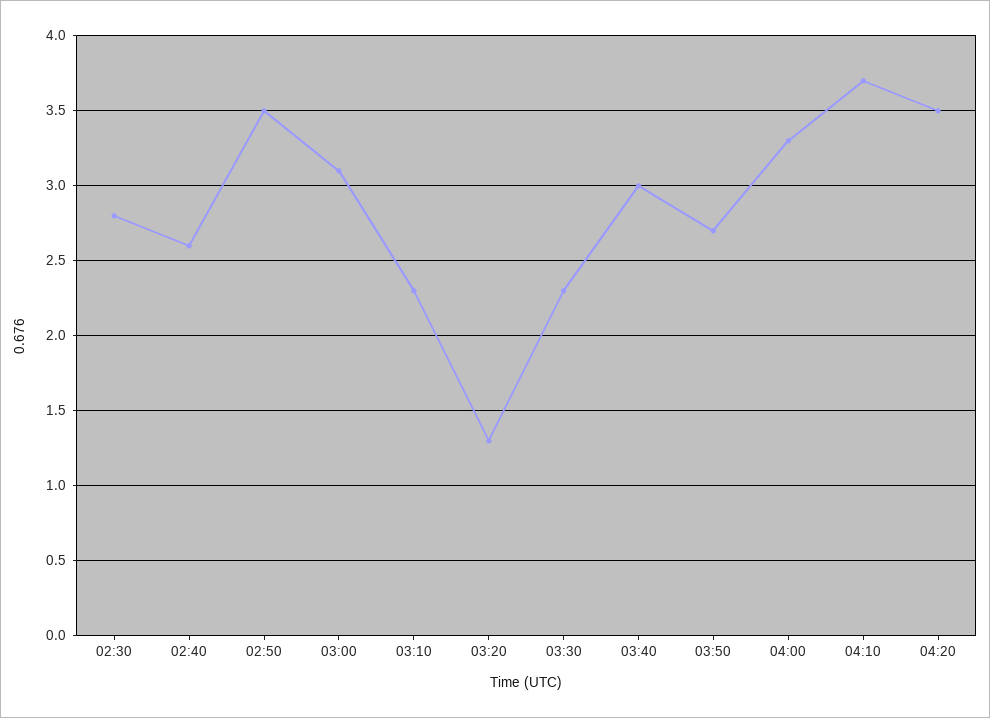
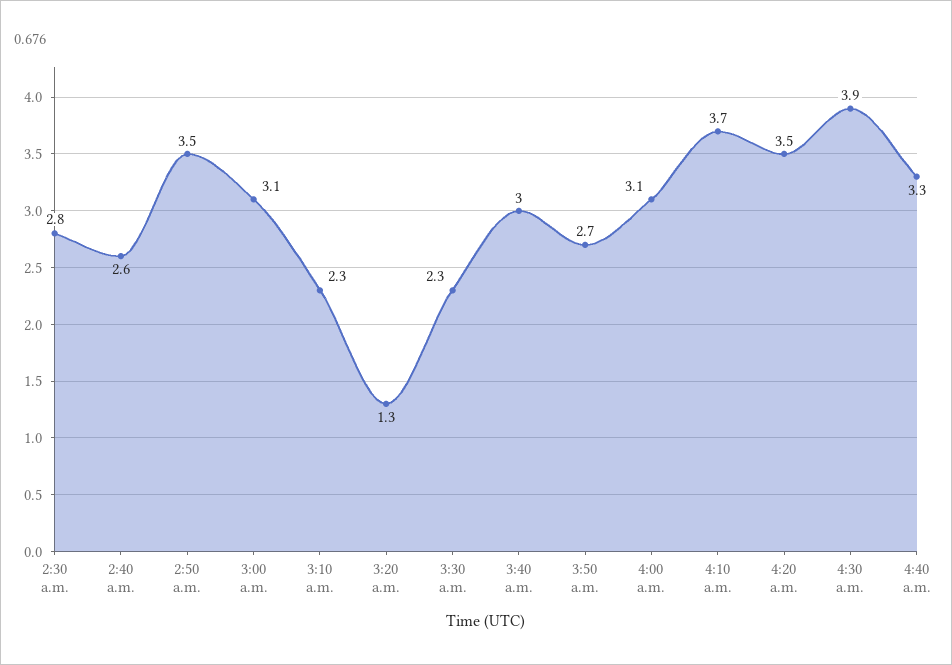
04:00: 3.3 -> 3.1
4:30 a.m.: none -> 3.9
4:40 a.m.: none -> 3.3

